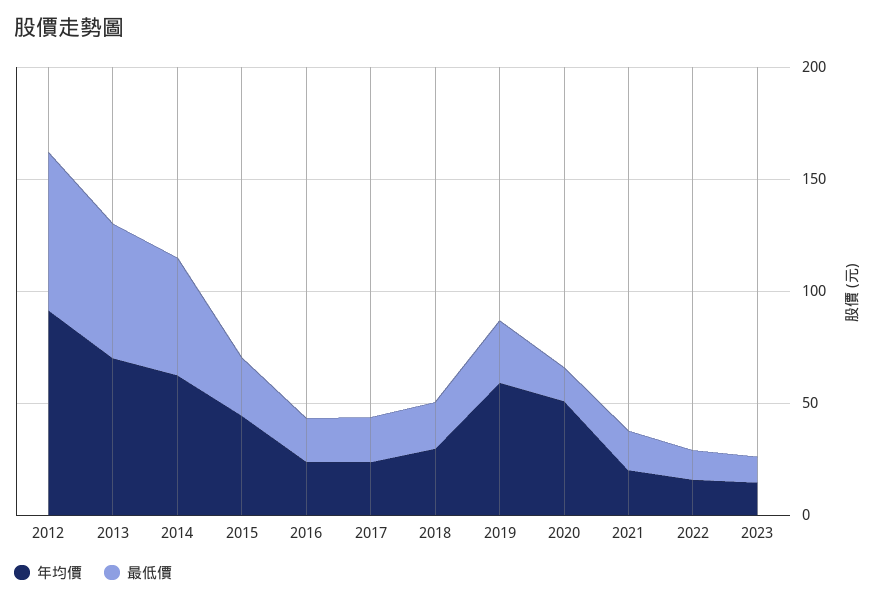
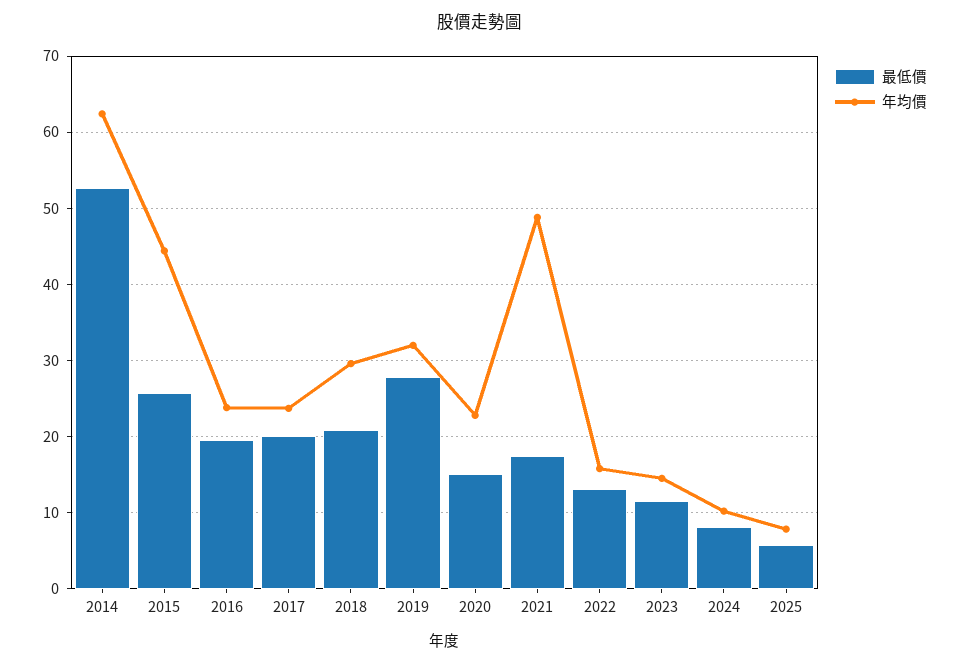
年均價, 2012: 90 -> none
最低價, 2012: 70 -> none
年均價, 2013: 70 -> none
最低價, 2013: 60 -> none
年均價, 2019: 60 -> 32
年均價, 2020: 50 -> 23
年均價, 2021: 20 -> 49
最低價, 2024: none -> 8
年均價, 2024: none -> 10
最低價, 2025: none -> 6
年均價, 2025: none -> 8

